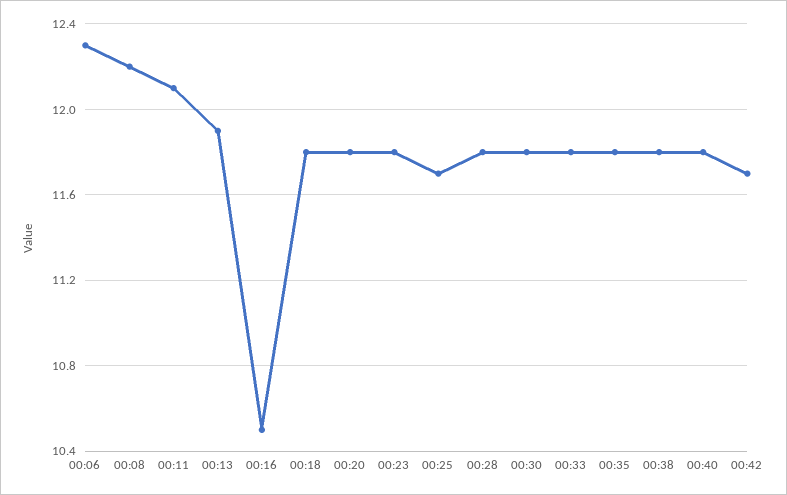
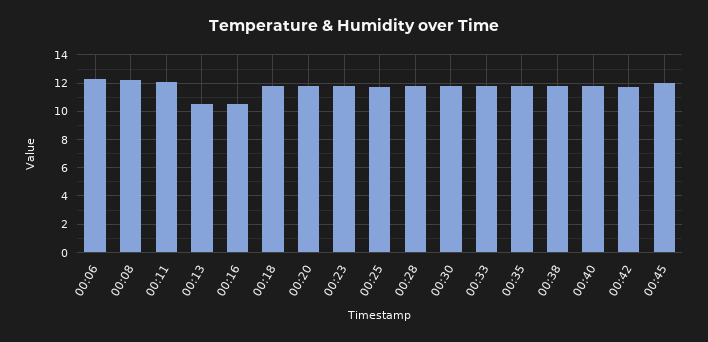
00:13: 11.9 -> 10.5
00:45: none -> 12

